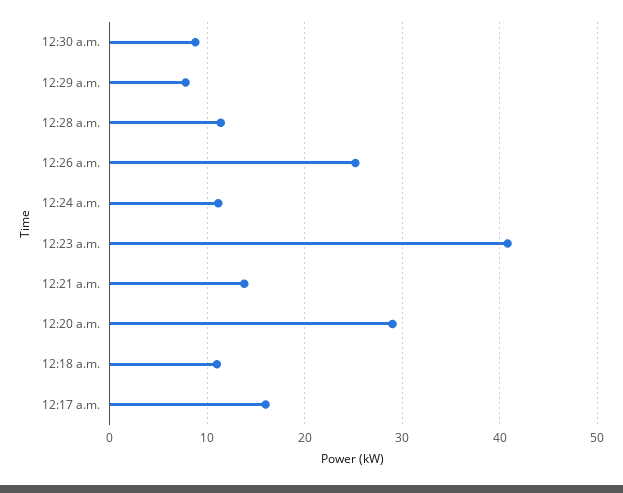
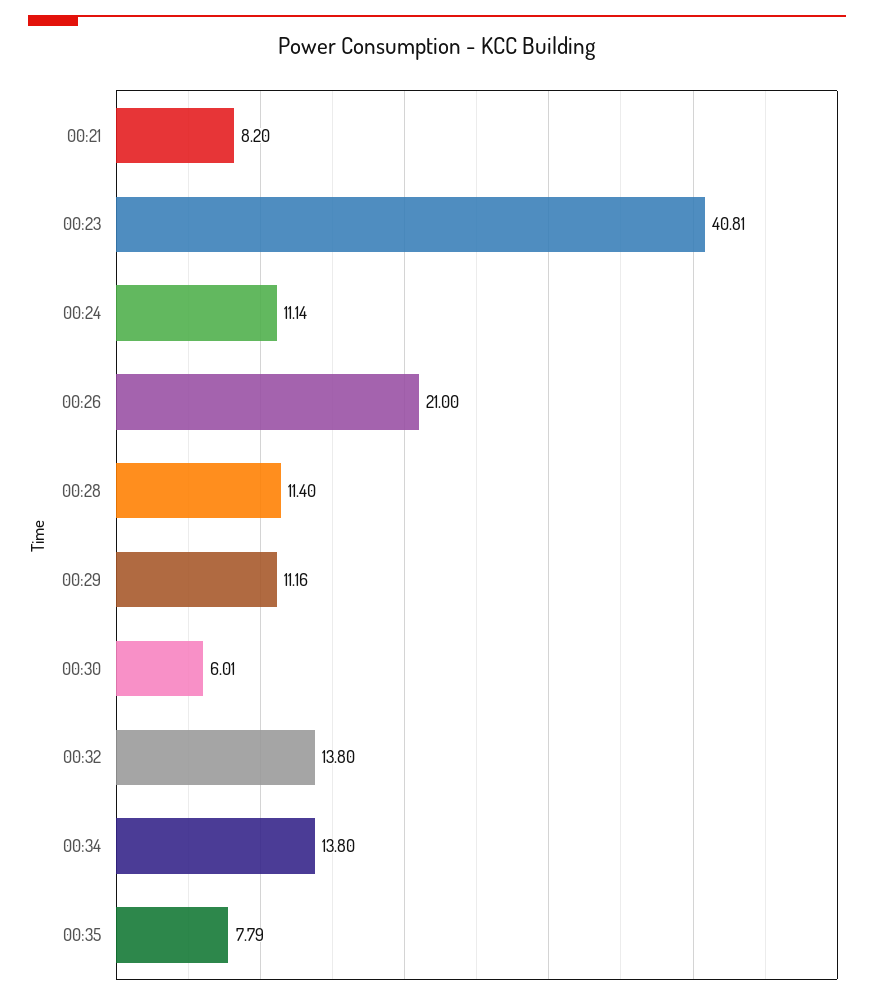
12:30 a.m.: 9 -> 6.01
12:29 a.m.: 8 -> 11.16
12:26 a.m.: 25 -> 21
12:21 a.m.: 14 -> 8.2
12:20 a.m.: 29 -> none
12:18 a.m.: 11 -> none
12:17 a.m.: 16 -> none
00:32: none -> 13.8
00:34: none -> 13.8
00:35: none -> 7.79

